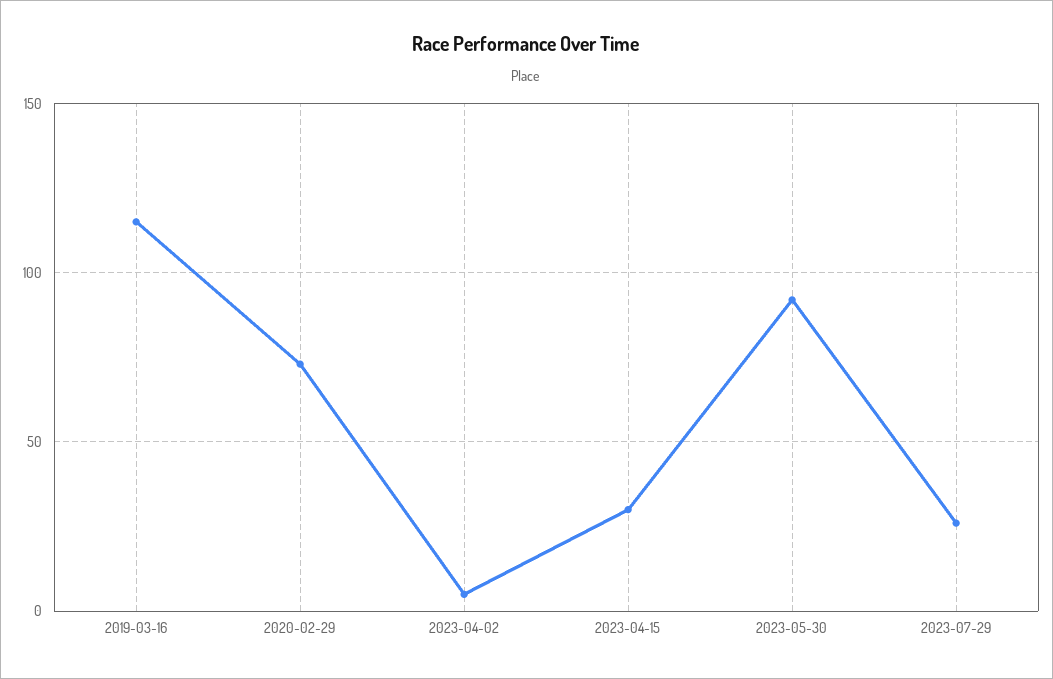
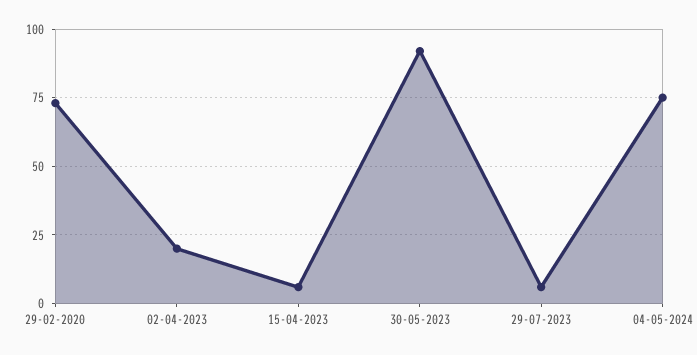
2019-03-16: 115 -> none
2023-04-02: 5 -> 20
2023-04-15: 30 -> 5
2023-07-29: 25 -> 5
04-05-2024: none -> 75

